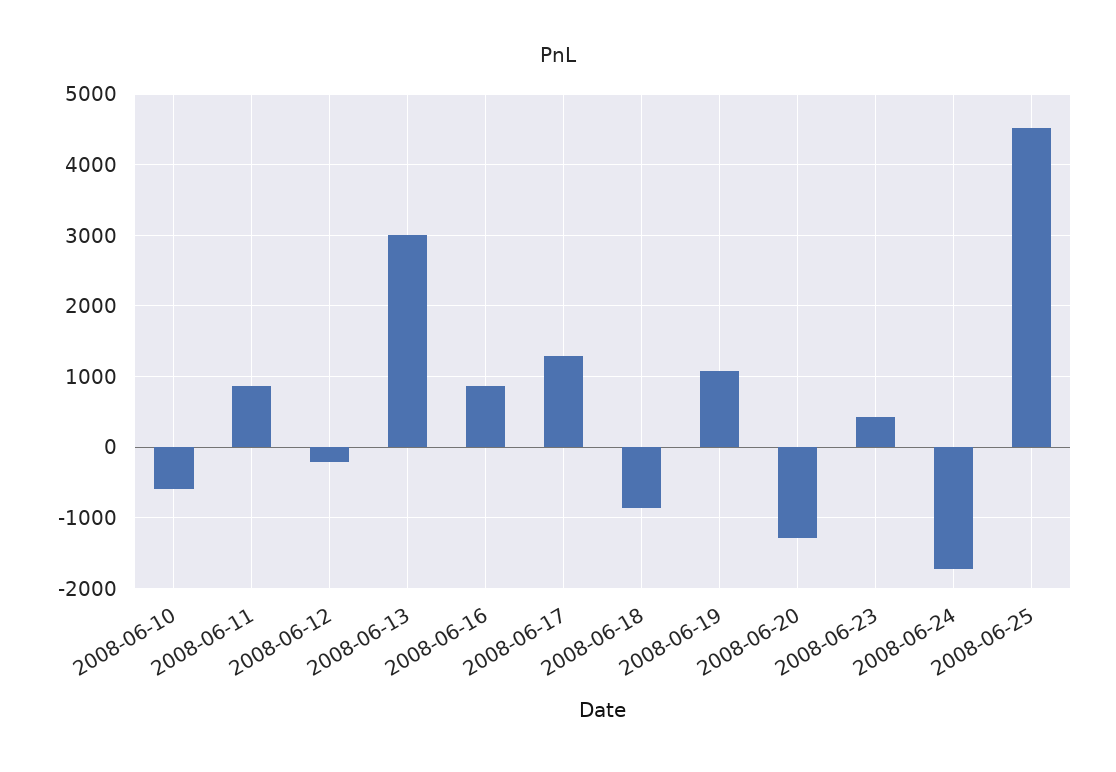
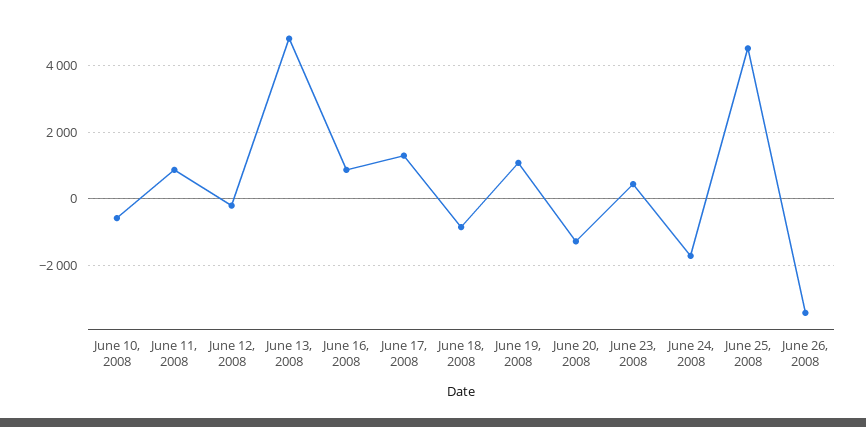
2008-06-13: 3000 -> 4800
June 26, 2008: none -> -3400

